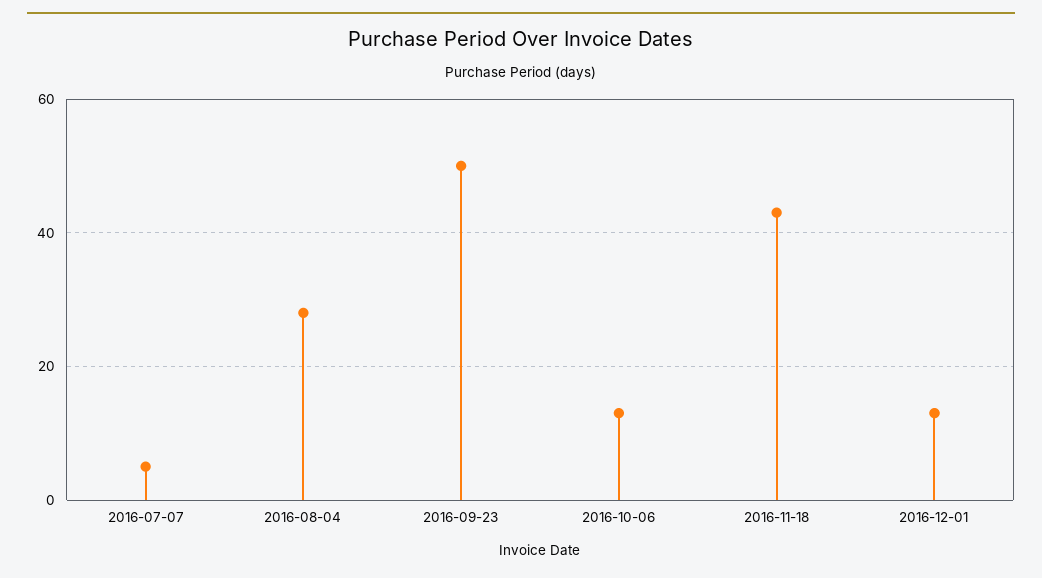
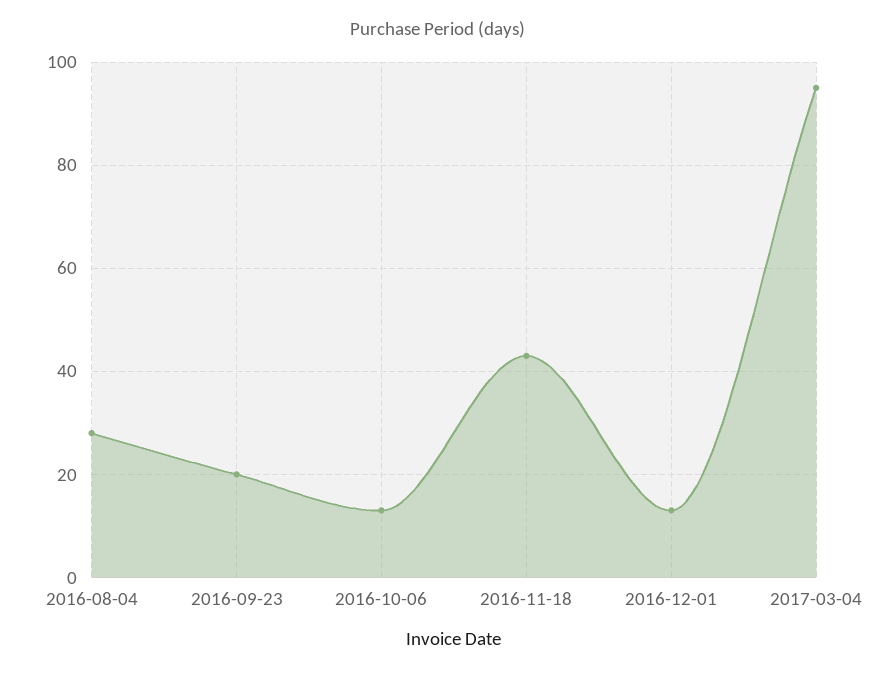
2016-07-07: 5 -> none
2016-09-23: 50 -> 20
2017-03-04: none -> 95

